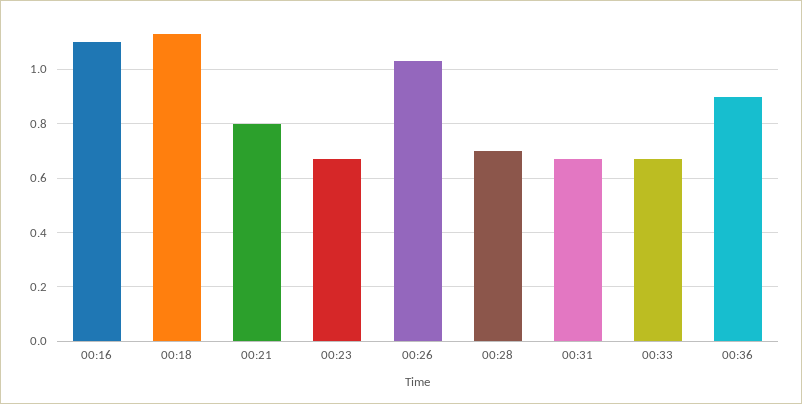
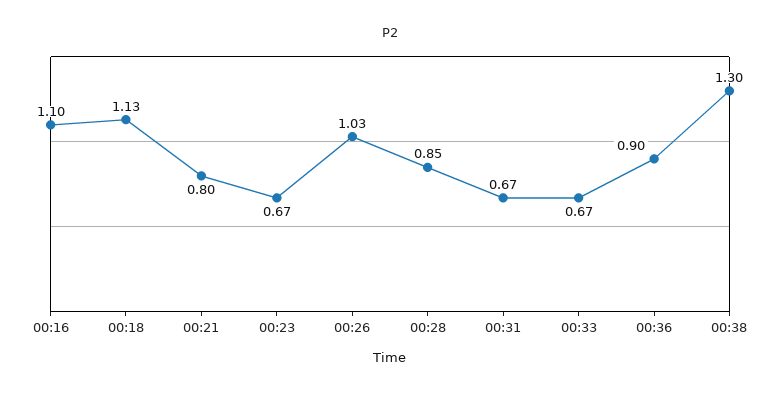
00:28: 0.7 -> 0.85
00:38: none -> 1.3

